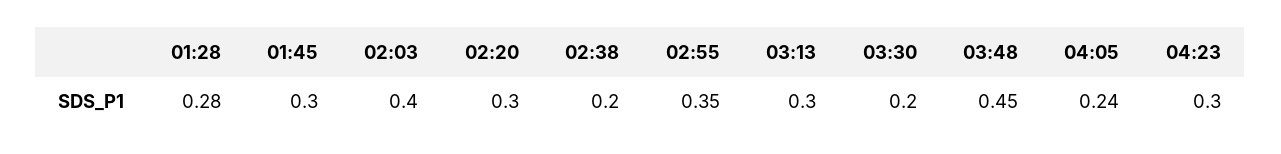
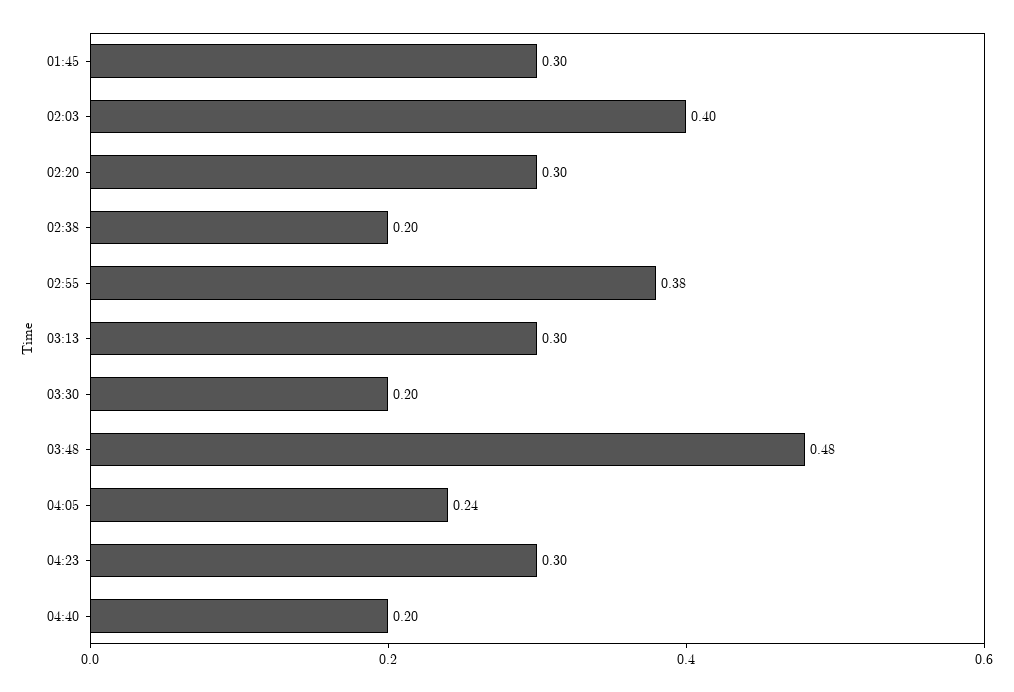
01:28: 0.28 -> none
02:55: 0.35 -> 0.38
03:48: 0.45 -> 0.48
04:40: none -> 0.2

